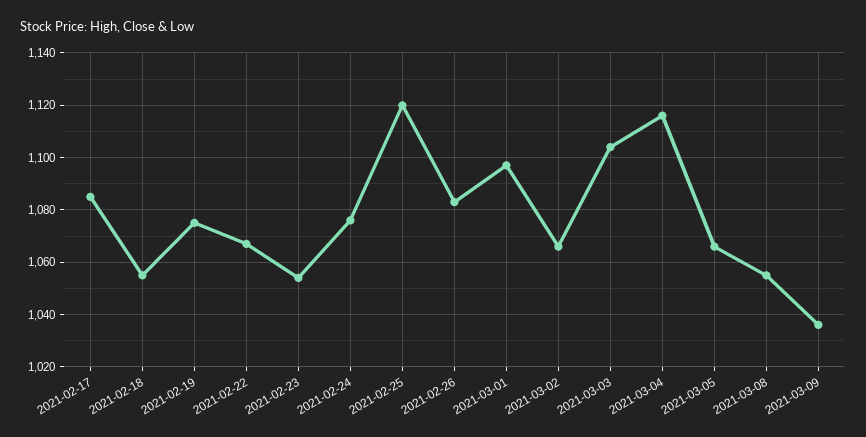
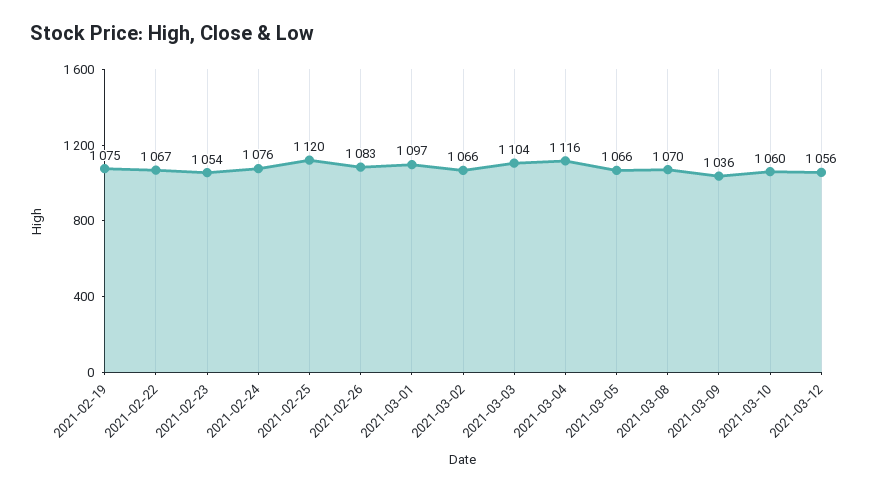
2021-02-17: 1085 -> none
2021-02-18: 1055 -> none
2021-03-08: 1055 -> 1070
2021-03-10: none -> 1060
2021-03-12: none -> 1056

